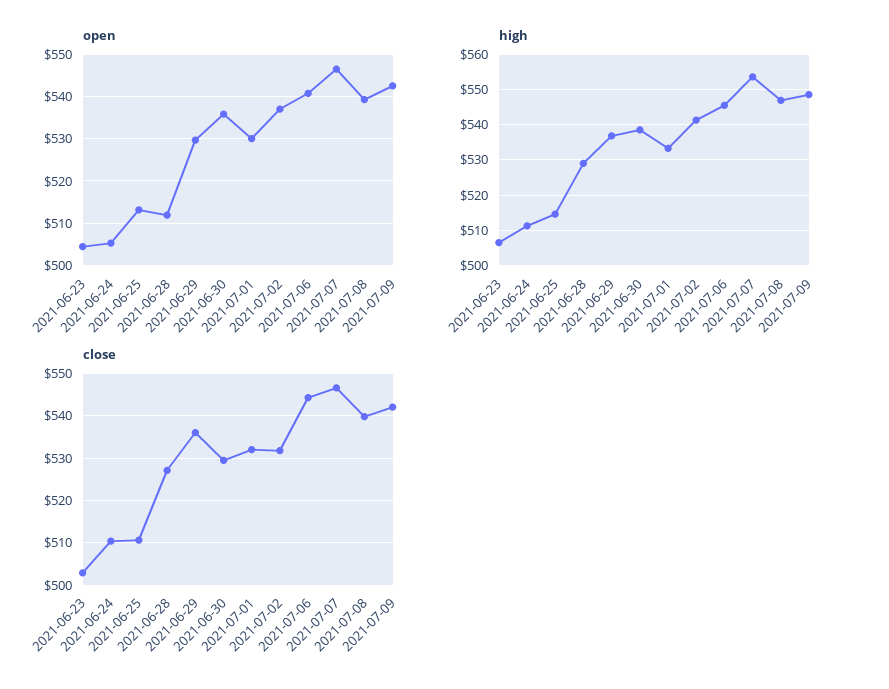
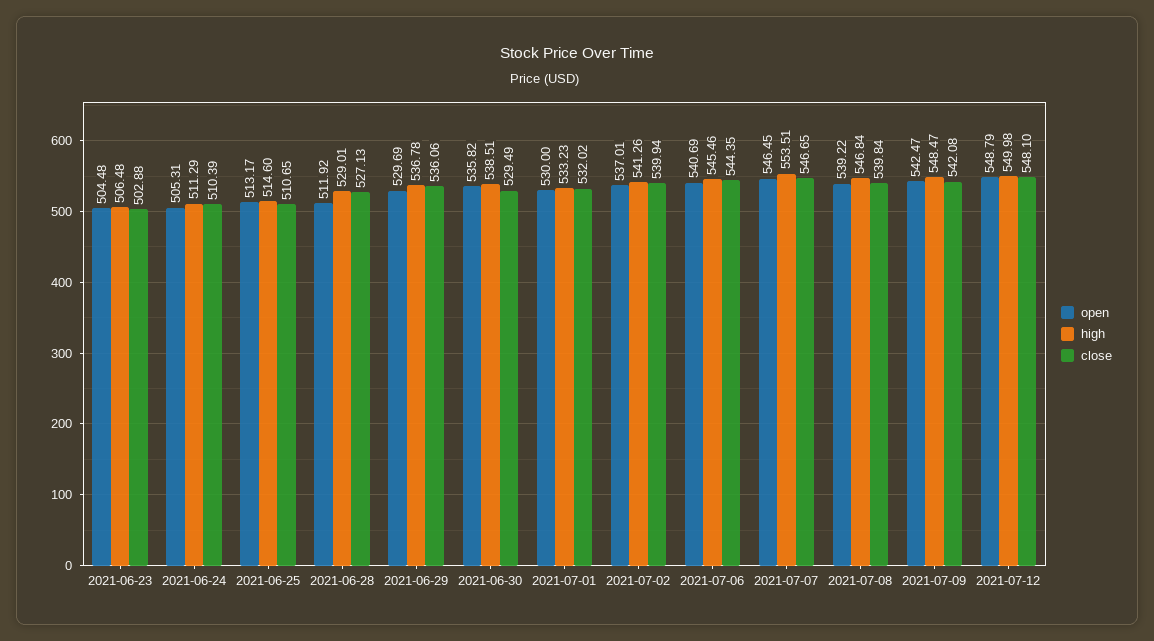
close, 2021-07-02: 532 -> 539.94
open, 2021-07-12: none -> 548.79
high, 2021-07-12: none -> 549.98
close, 2021-07-12: none -> 548.1

